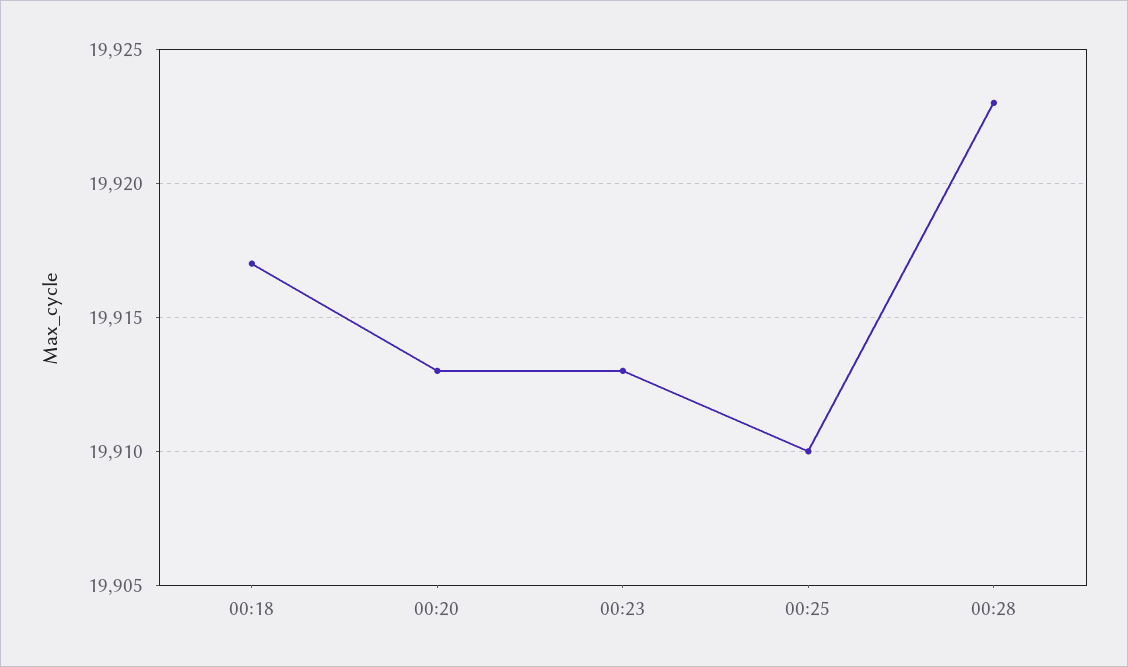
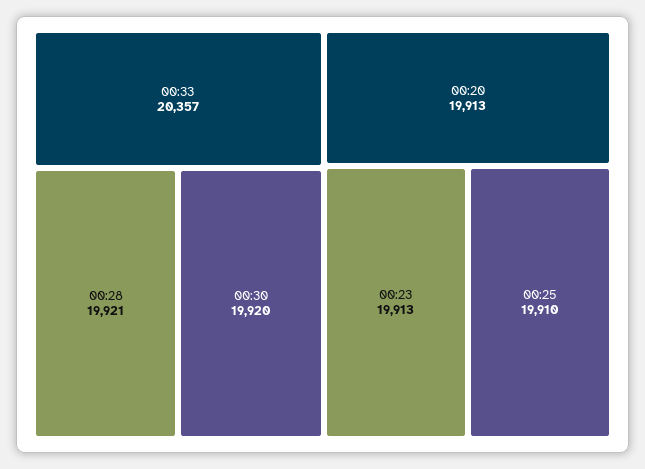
00:18: 19917 -> none
00:28: 19923 -> 19921
00:33: none -> 20357
00:30: none -> 19920

